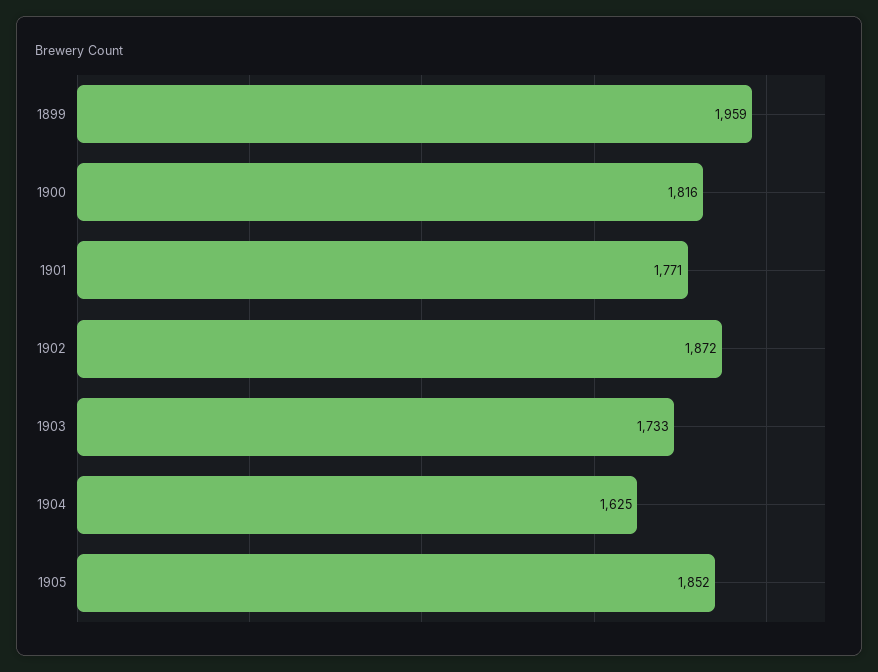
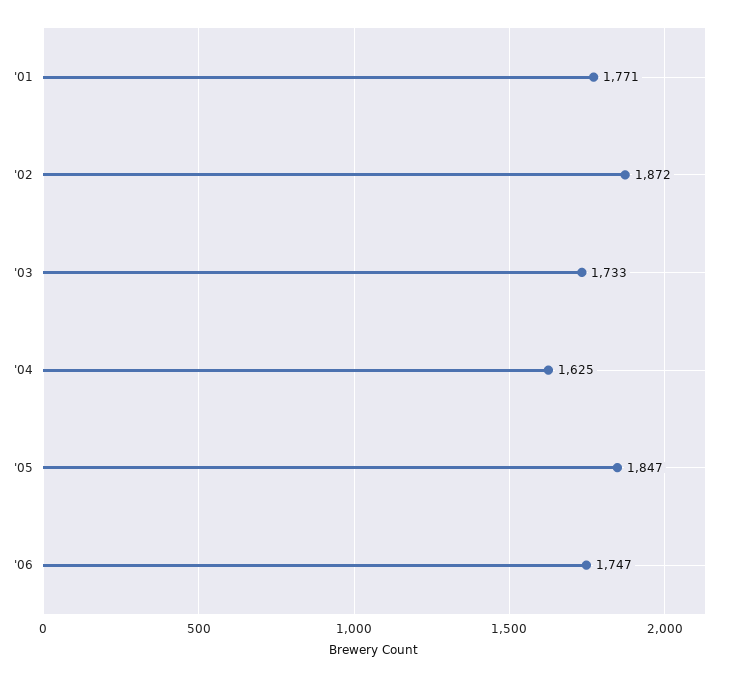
1899: 1959 -> none
1900: 1816 -> none
1905: 1852 -> 1847
'06: none -> 1747

